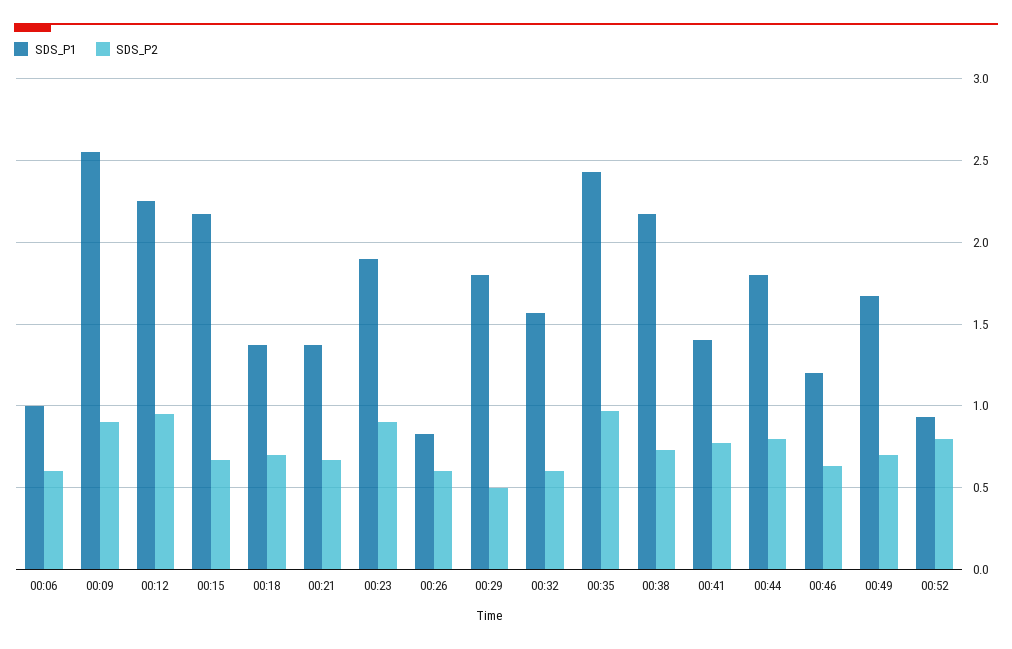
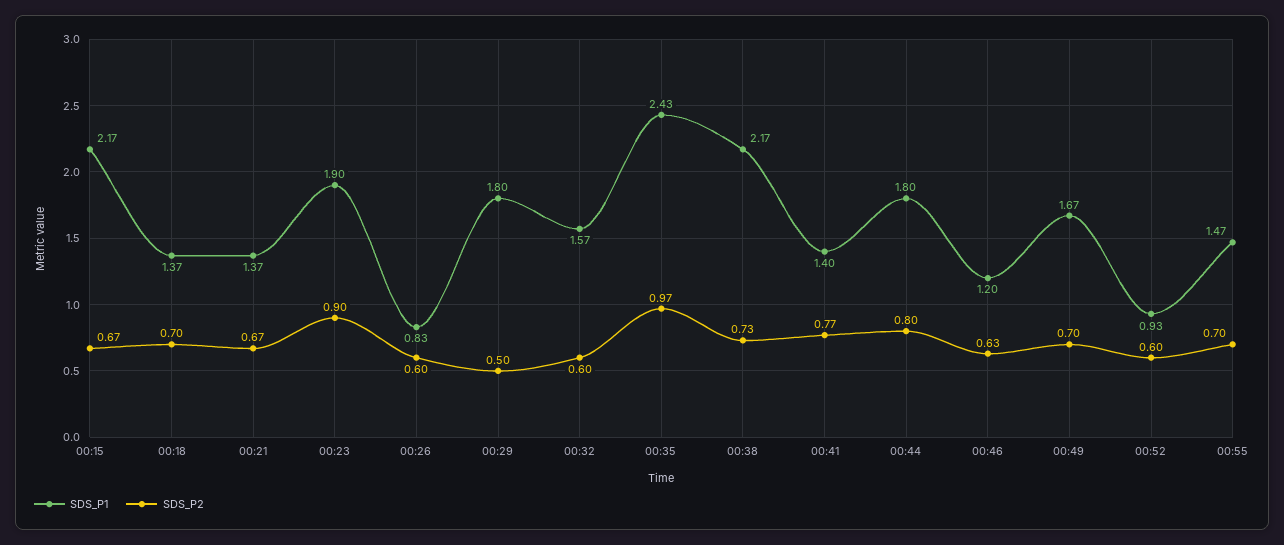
SDS_P1, 00:06: 1 -> none
SDS_P2, 00:06: 0.6 -> none
SDS_P1, 00:09: 2.55 -> none
SDS_P2, 00:09: 0.9 -> none
SDS_P1, 00:12: 2.25 -> none
SDS_P2, 00:12: 0.95 -> none
SDS_P2, 00:52: 0.8 -> 0.6
SDS_P1, 00:55: none -> 1.47
SDS_P2, 00:55: none -> 0.7

